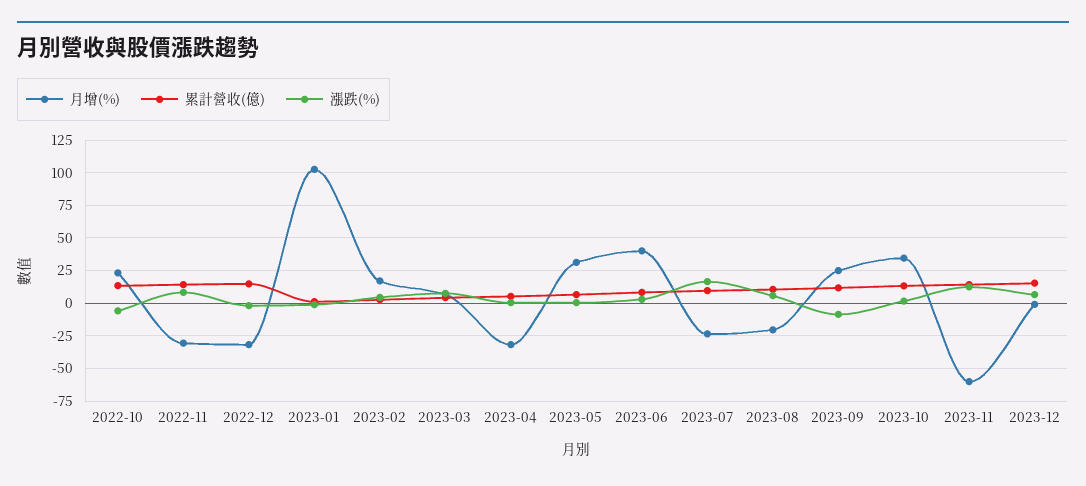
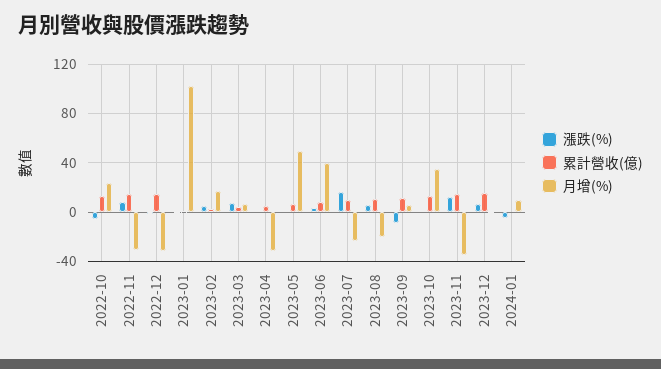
月增(%), 2023-05: 30 -> 50
月增(%), 2023-09: 25 -> 5
月增(%), 2023-11: -60 -> -35
漲跌(%), 2024-01: none -> -5
累計營收(億), 2024-01: none -> 0
月增(%), 2024-01: none -> 10

